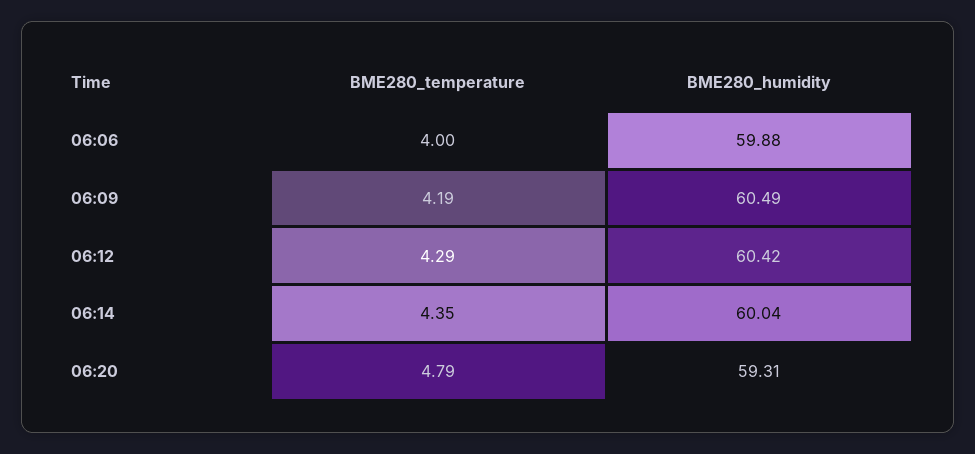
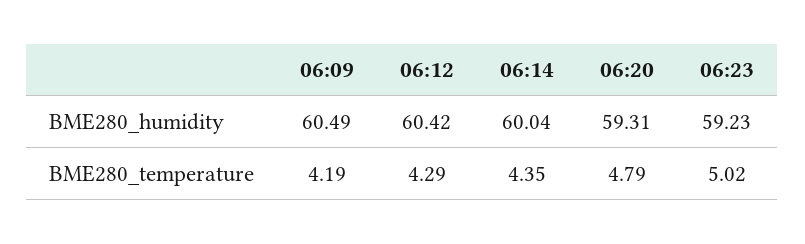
BME280_temperature, 06:06: 4 -> none
BME280_humidity, 06:06: 59.88 -> none
BME280_humidity, 06:23: none -> 59.23
BME280_temperature, 06:23: none -> 5.02

